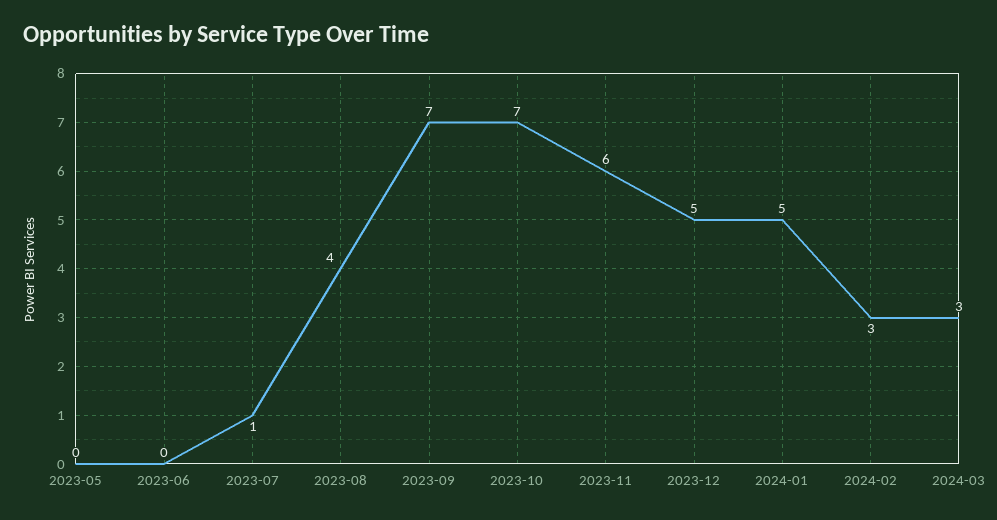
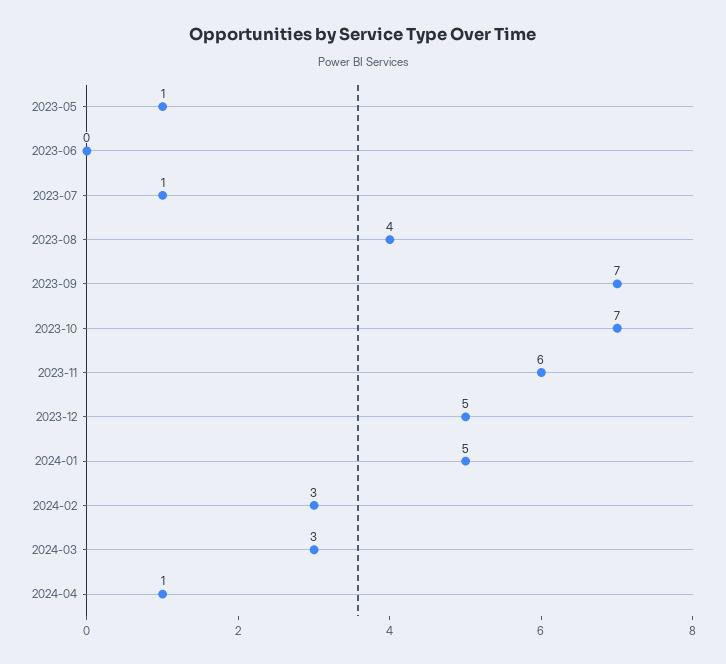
2023-05: 0 -> 1
2024-04: none -> 1

